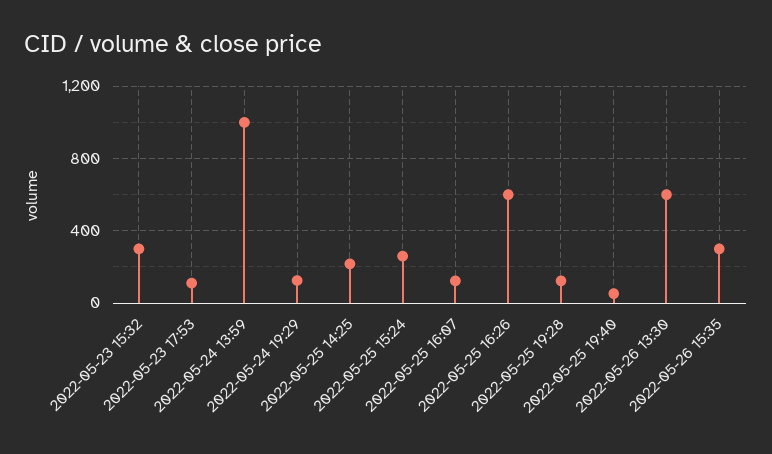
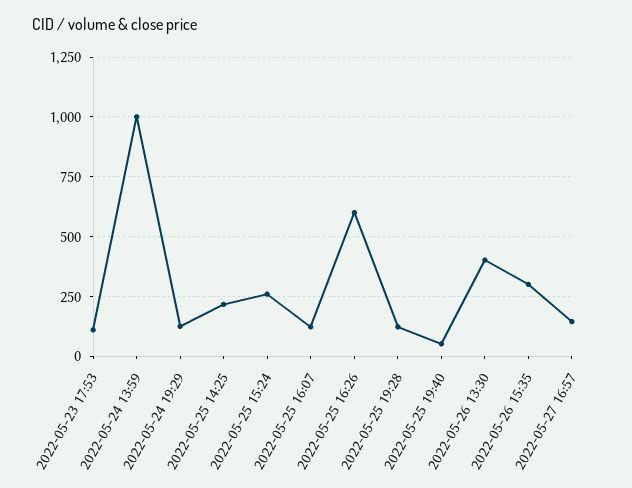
2022-05-23 15:32: 300 -> none
2022-05-26 13:30: 600 -> 400
2022-05-27 16:57: none -> 150

